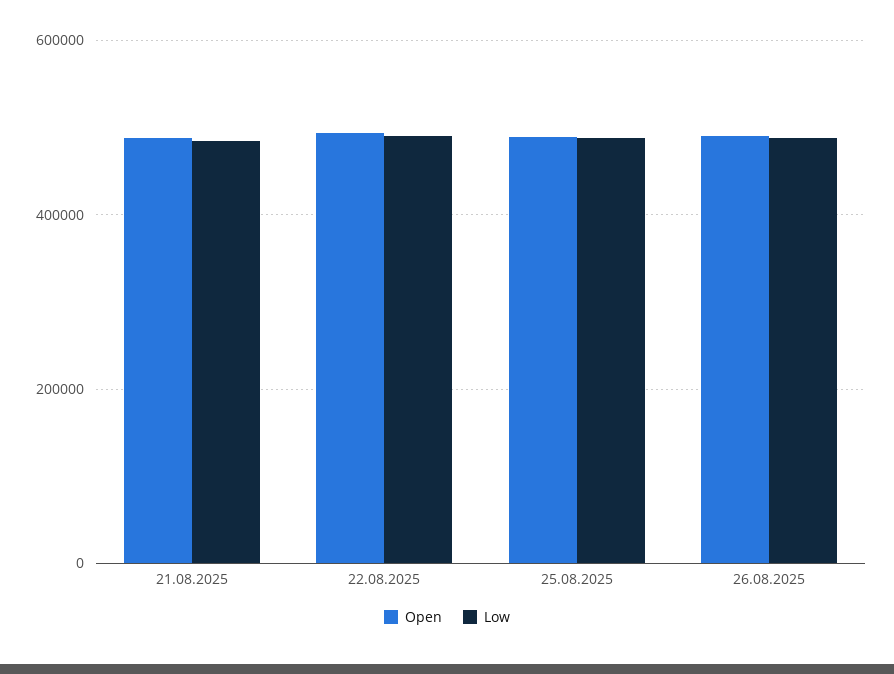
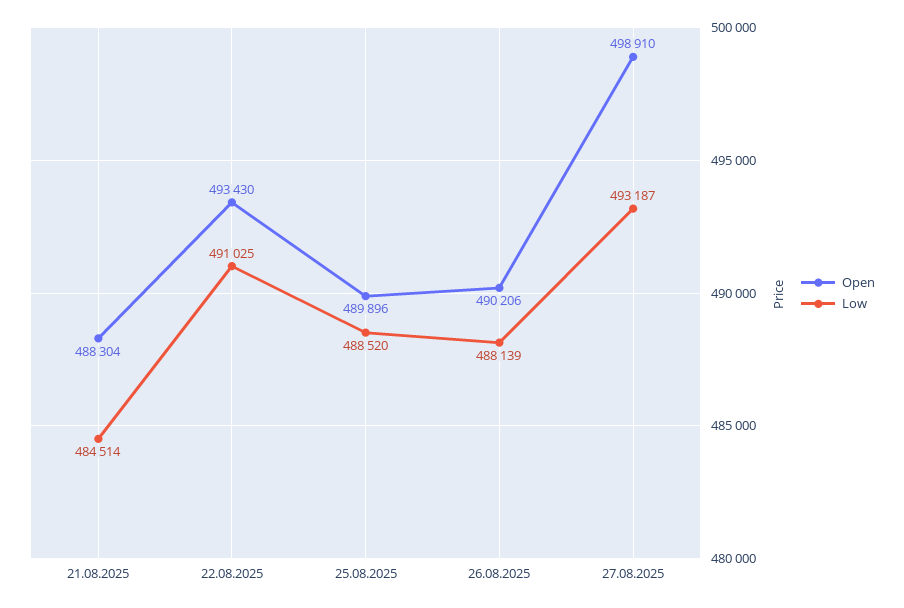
Open, 27.08.2025: none -> 498910
Low, 27.08.2025: none -> 493187

